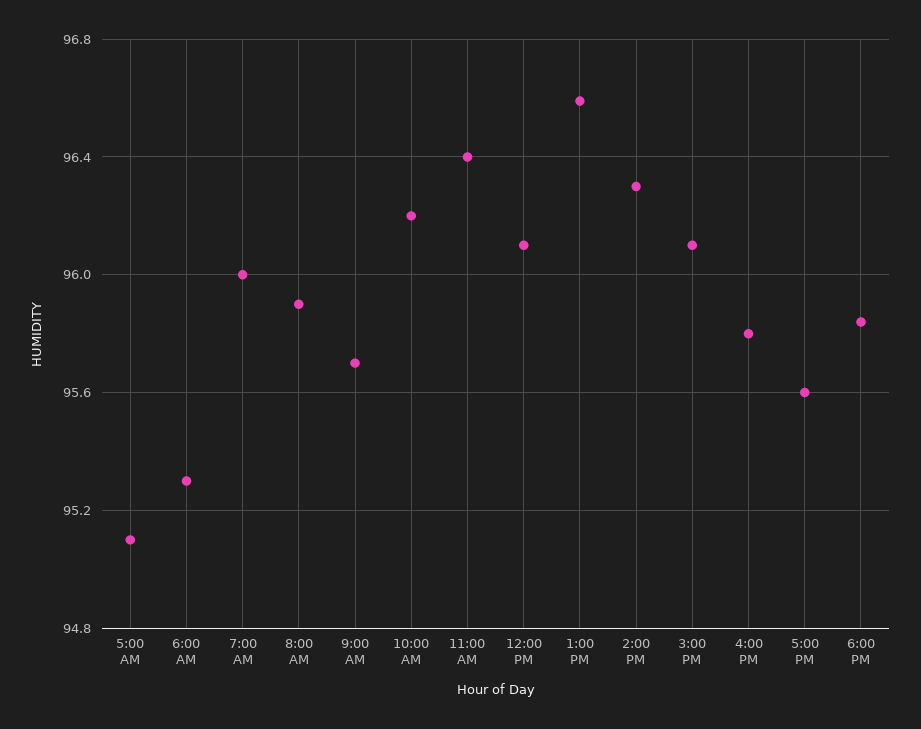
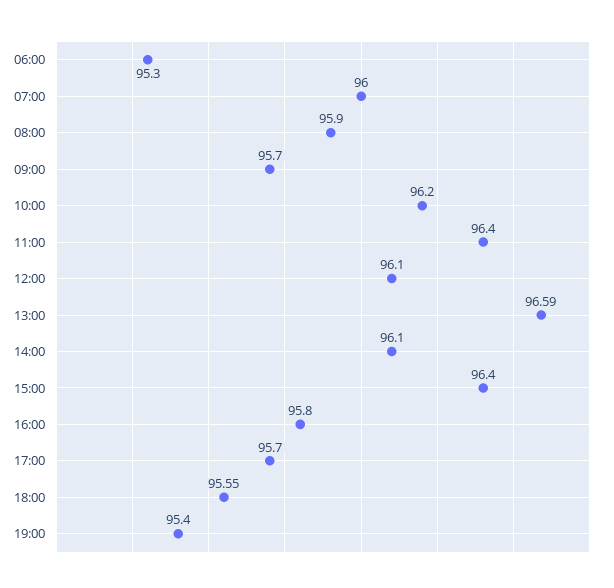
5:00 AM: 95.1 -> none
2:00 PM: 96.3 -> 96.1
3:00 PM: 96.1 -> 96.4
5:00 PM: 95.6 -> 95.7
6:00 PM: 95.85 -> 95.55
19:00: none -> 95.4

